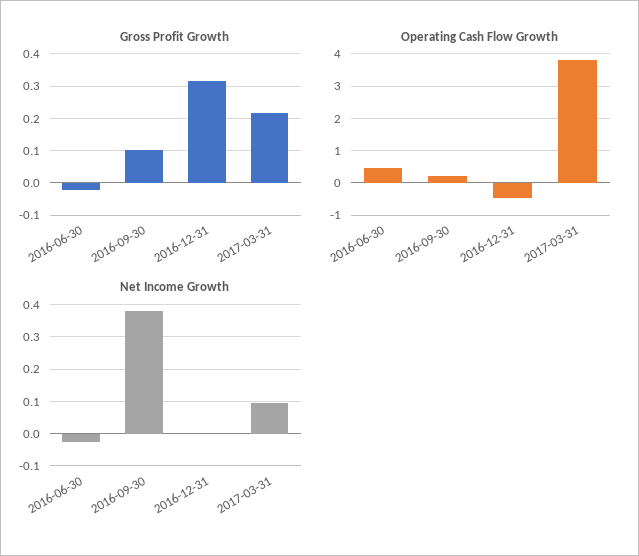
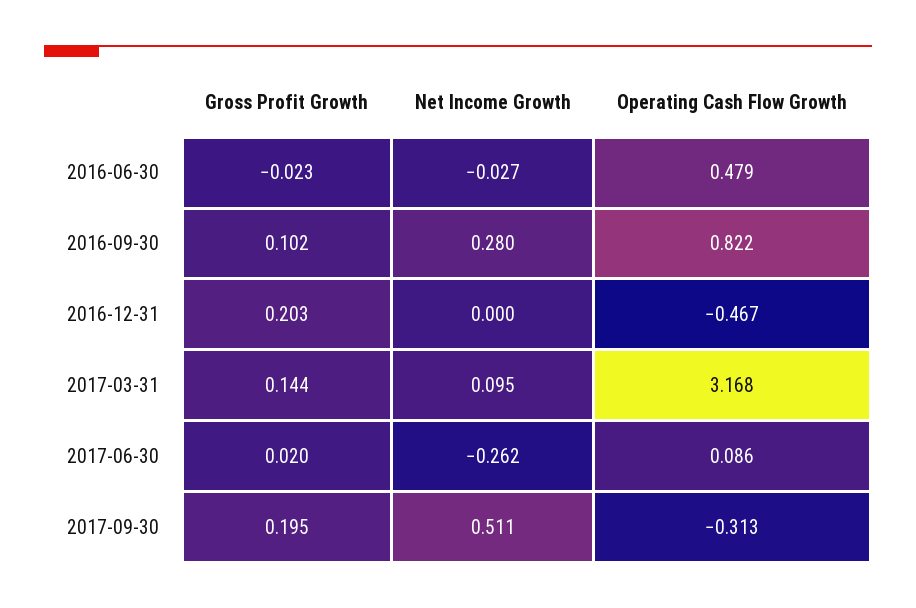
Gross Profit Growth, 2016-12-31: 0.32 -> 0.203
Gross Profit Growth, 2017-03-31: 0.22 -> 0.144
Operating Cash Flow Growth, 2016-09-30: 0.2 -> 0.822
Operating Cash Flow Growth, 2017-03-31: 3.8 -> 3.168
Net Income Growth, 2016-09-30: 0.38 -> 0.28
Gross Profit Growth, 2017-06-30: none -> 0.02
Net Income Growth, 2017-06-30: none -> -0.262
Operating Cash Flow Growth, 2017-06-30: none -> 0.086
Gross Profit Growth, 2017-09-30: none -> 0.195
Net Income Growth, 2017-09-30: none -> 0.511
Operating Cash Flow Growth, 2017-09-30: none -> -0.313

